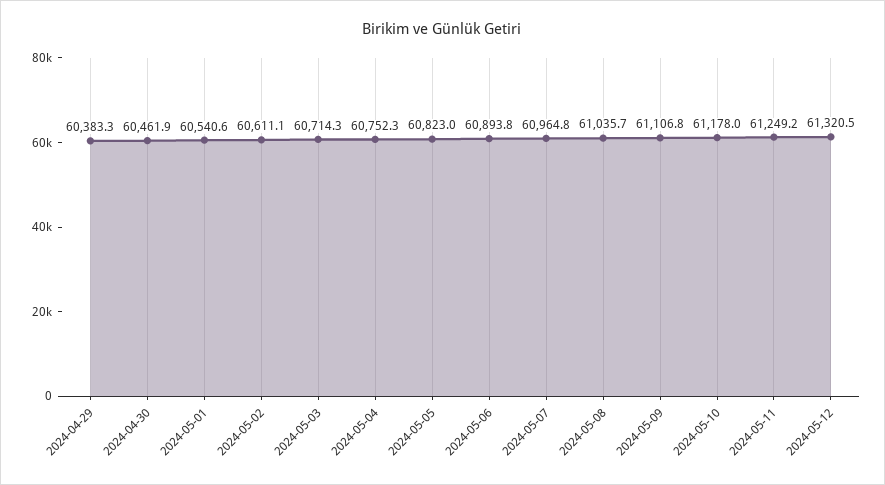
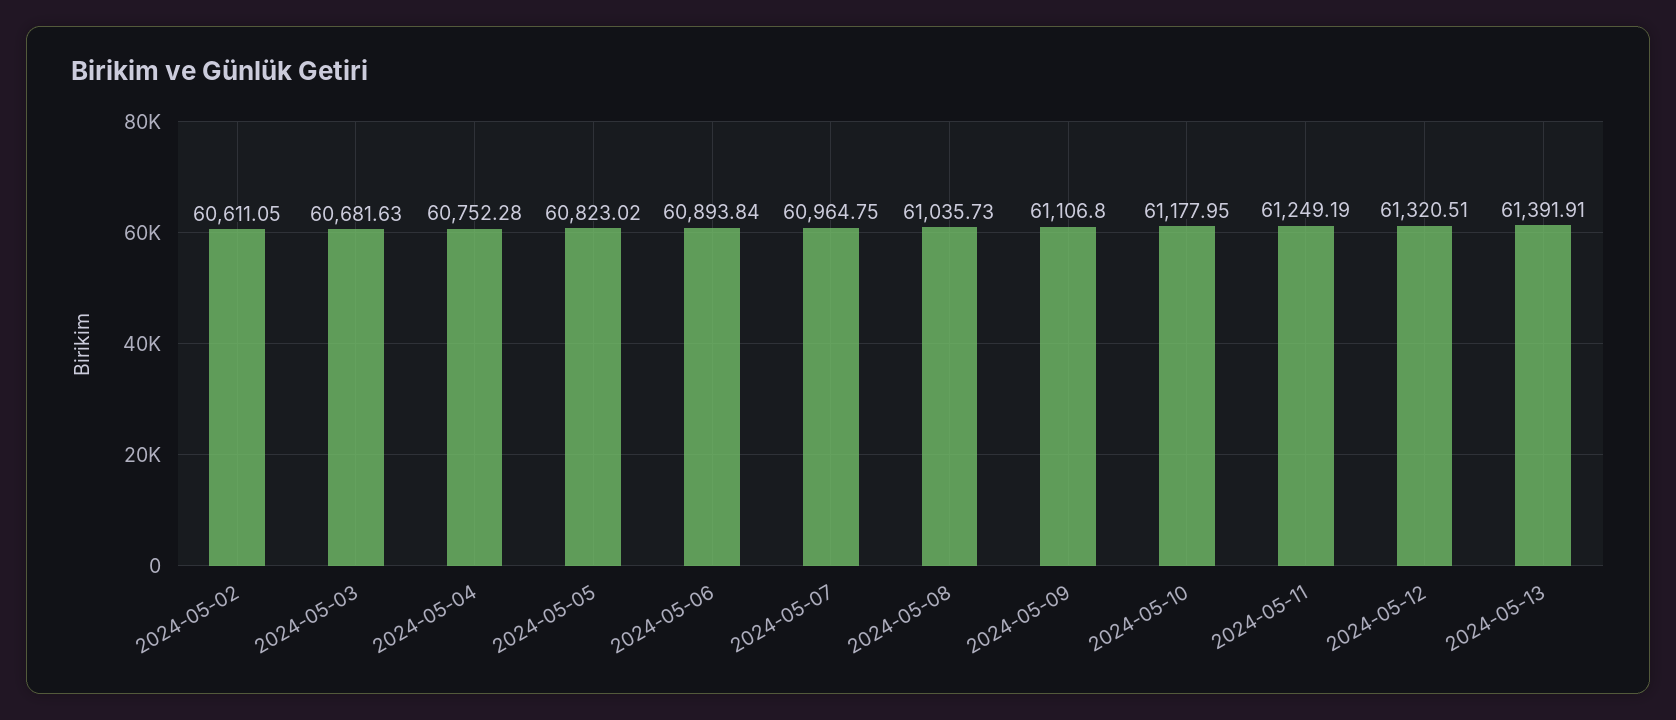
2024-04-29: 60383.3 -> none
2024-04-30: 60461.9 -> none
2024-05-01: 60540.6 -> none
2024-05-03: 60714.3 -> 60681.63
2024-05-13: none -> 61391.91

